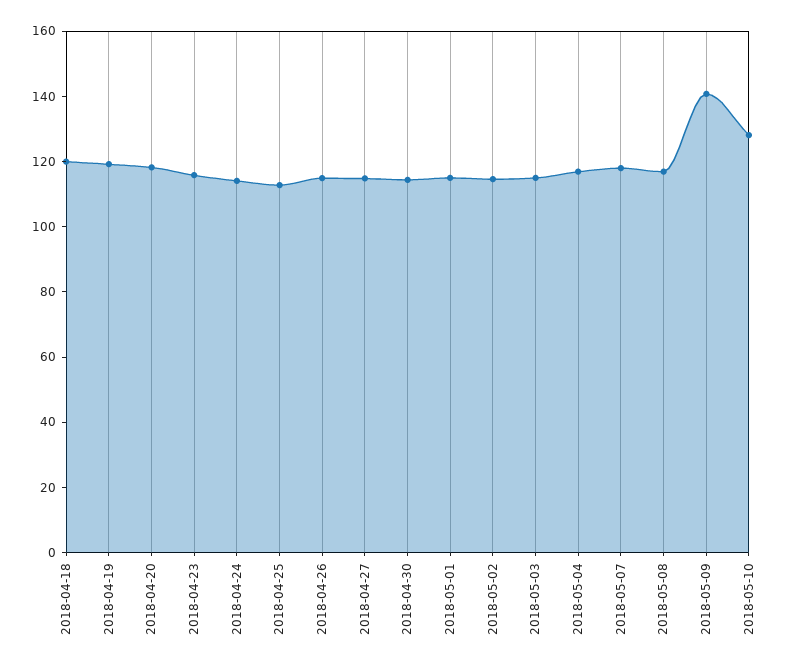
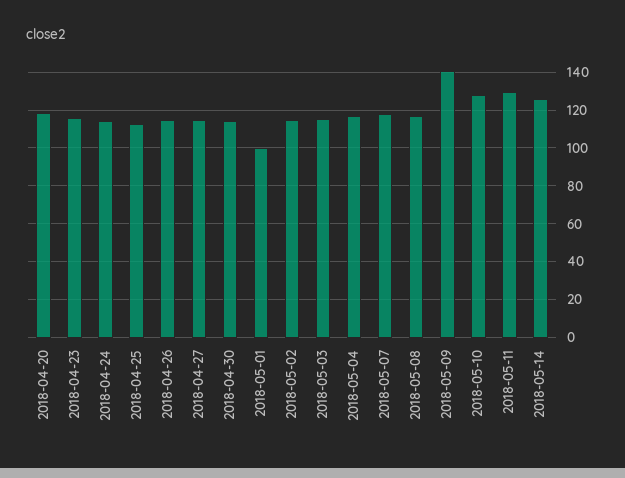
2018-04-18: 120 -> none
2018-04-19: 120 -> none
2018-05-01: 115 -> 100
2018-05-11: none -> 130
2018-05-14: none -> 125

